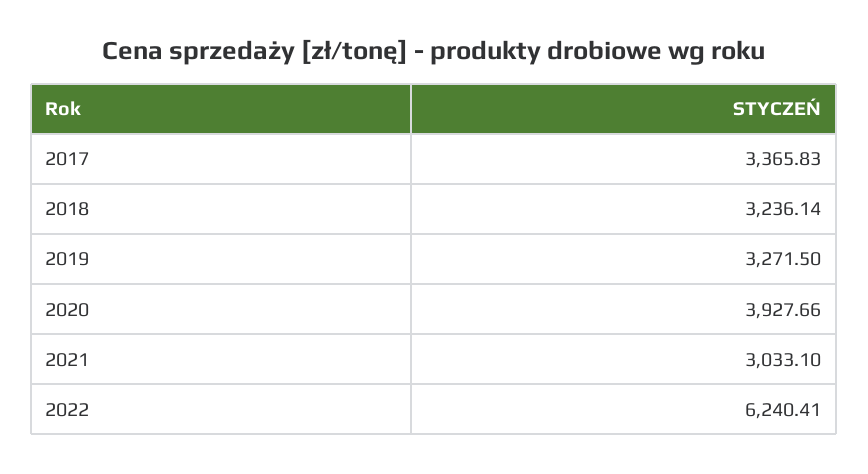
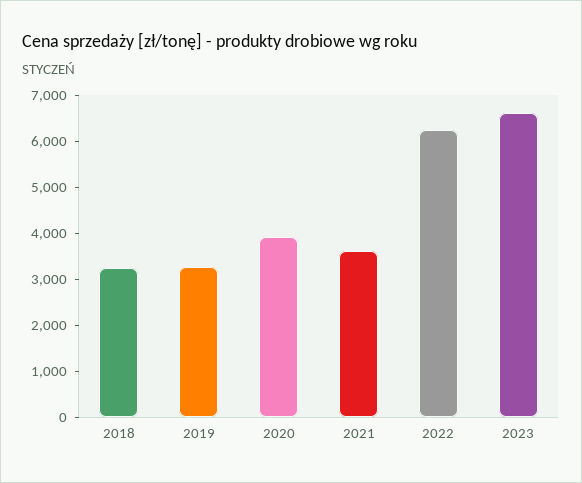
2017: 3365.83 -> none
2021: 3033.1 -> 3600
2023: none -> 6600

